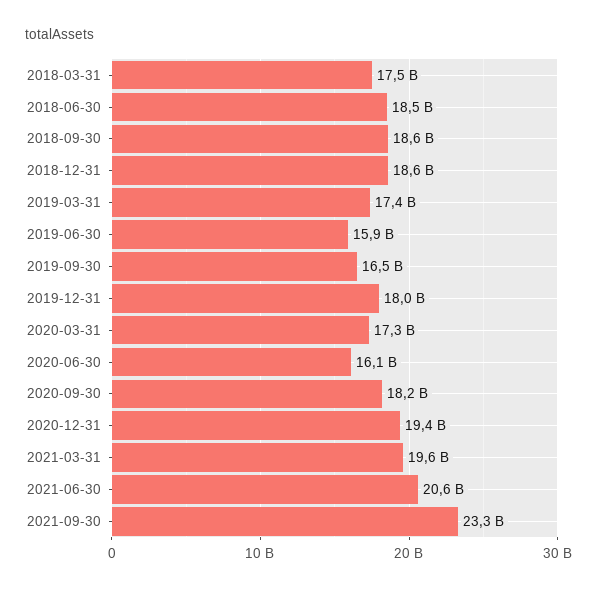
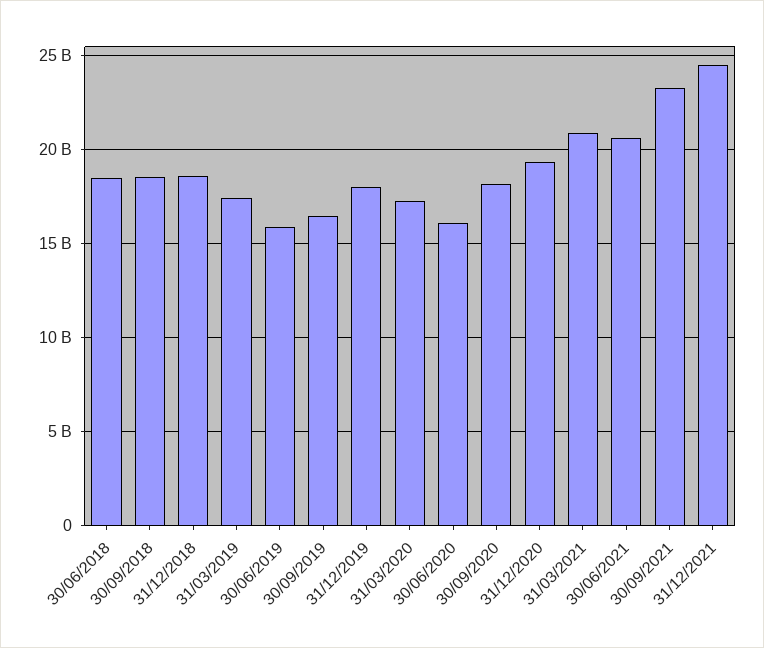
2018-03-31: 17500000000 -> none
2021-03-31: 19600000000 -> 21000000000
31/12/2021: none -> 24500000000

